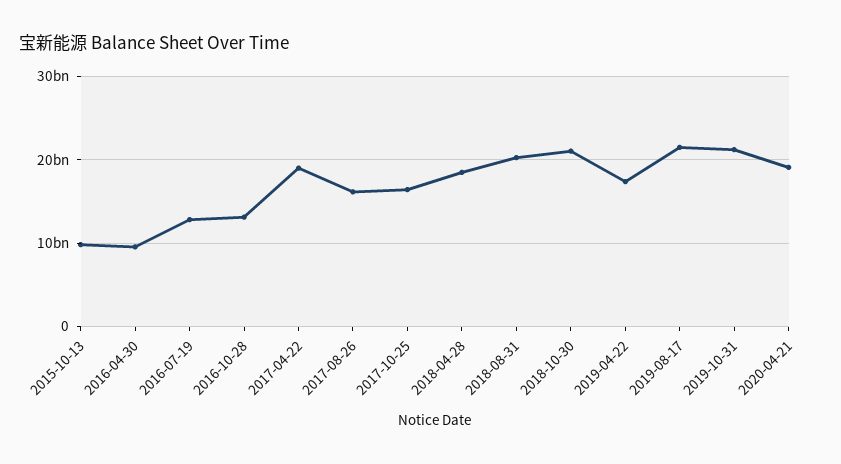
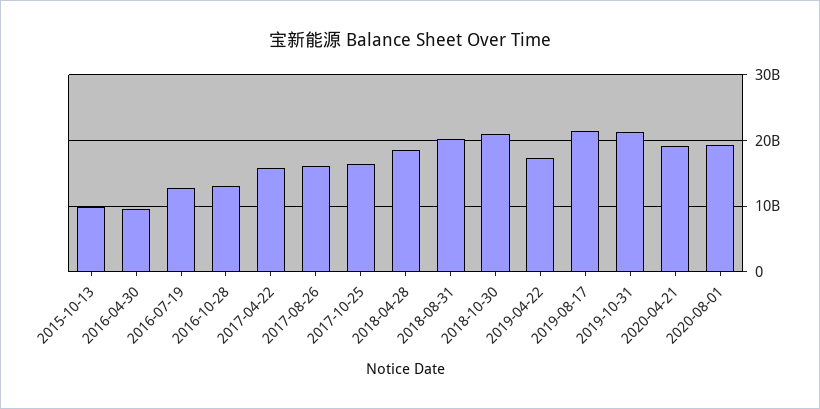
2017-04-22: 19000000000 -> 16000000000
2020-08-01: none -> 19000000000

